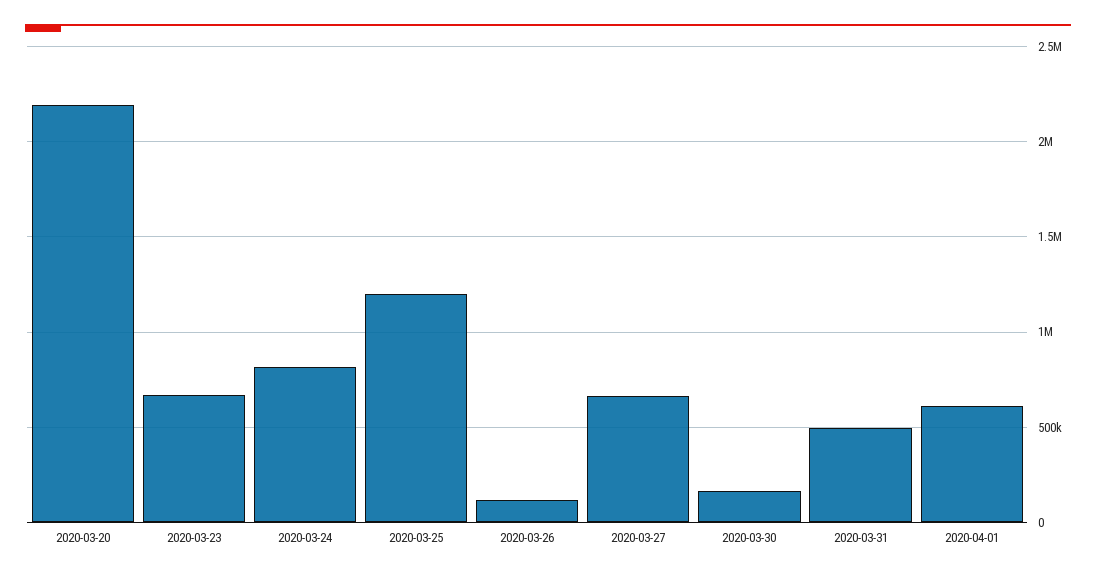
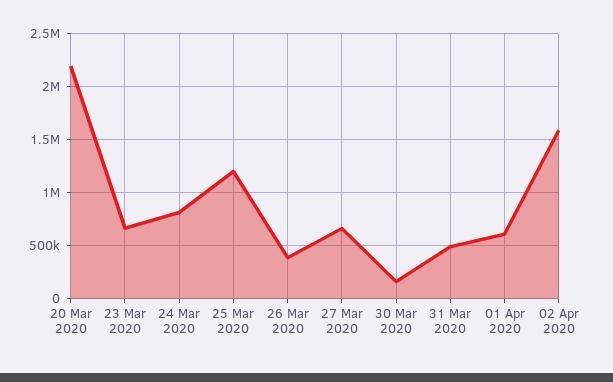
2020-03-26: 100000 -> 400000
02 Apr 2020: none -> 1600000

